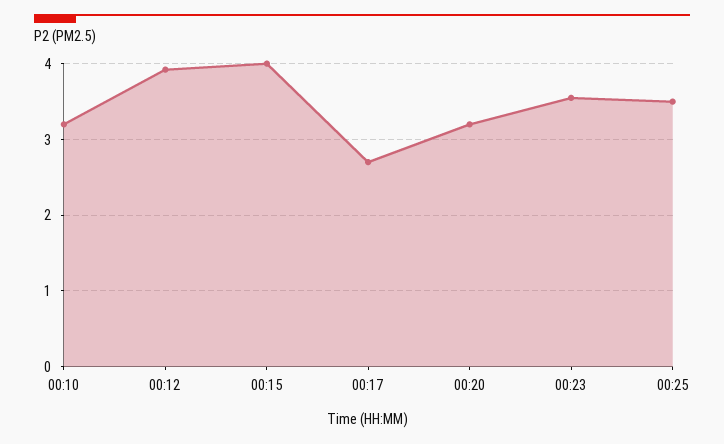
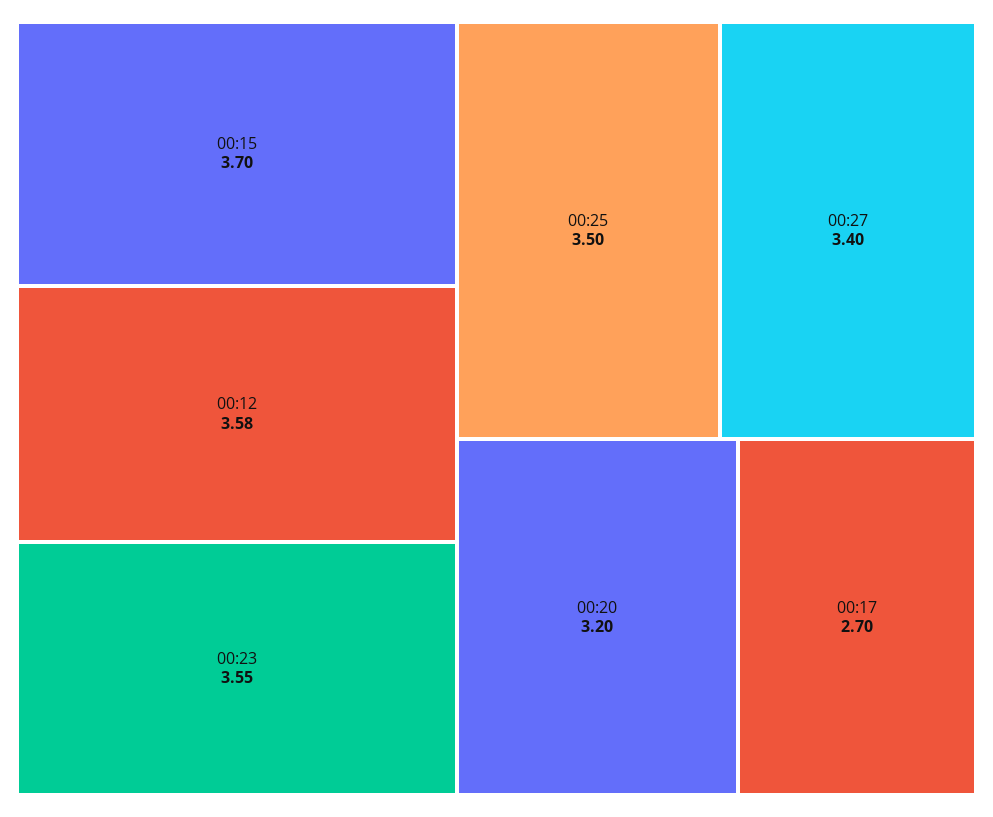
00:10: 3.2 -> none
00:12: 3.9 -> 3.58
00:15: 4 -> 3.7
00:27: none -> 3.4

